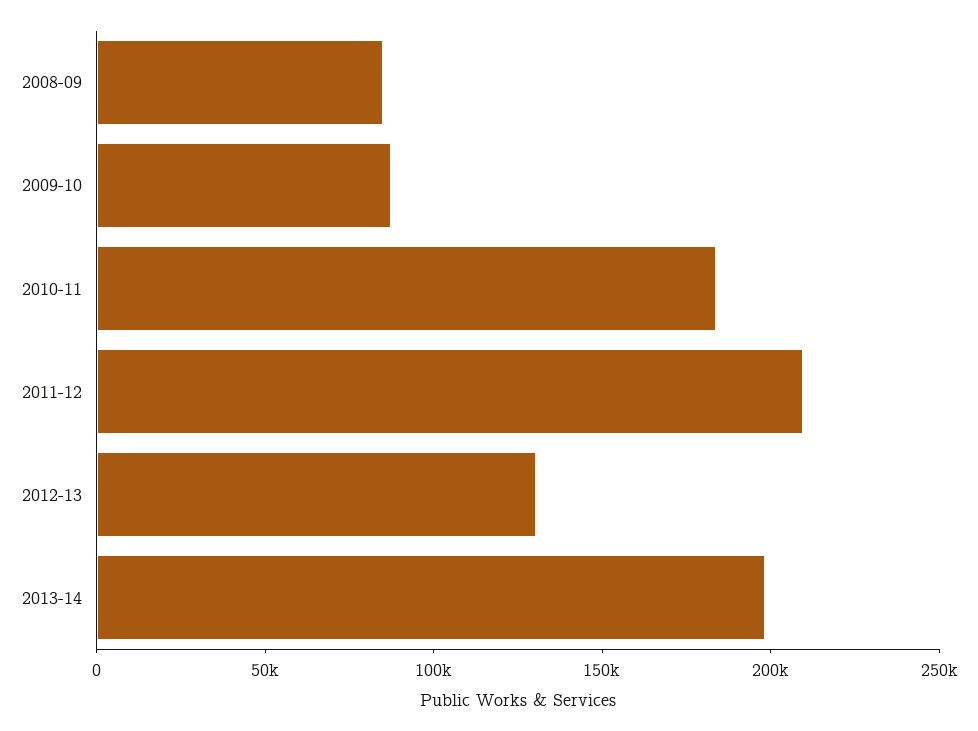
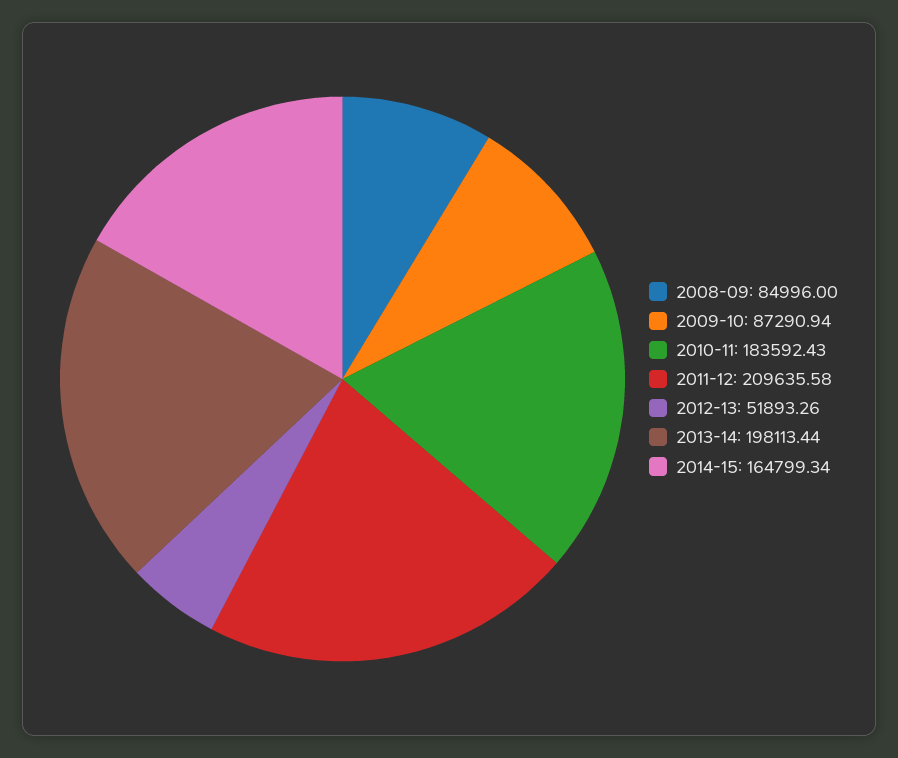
2012-13: 130000 -> 51893.26
2014-15: none -> 164799.34

